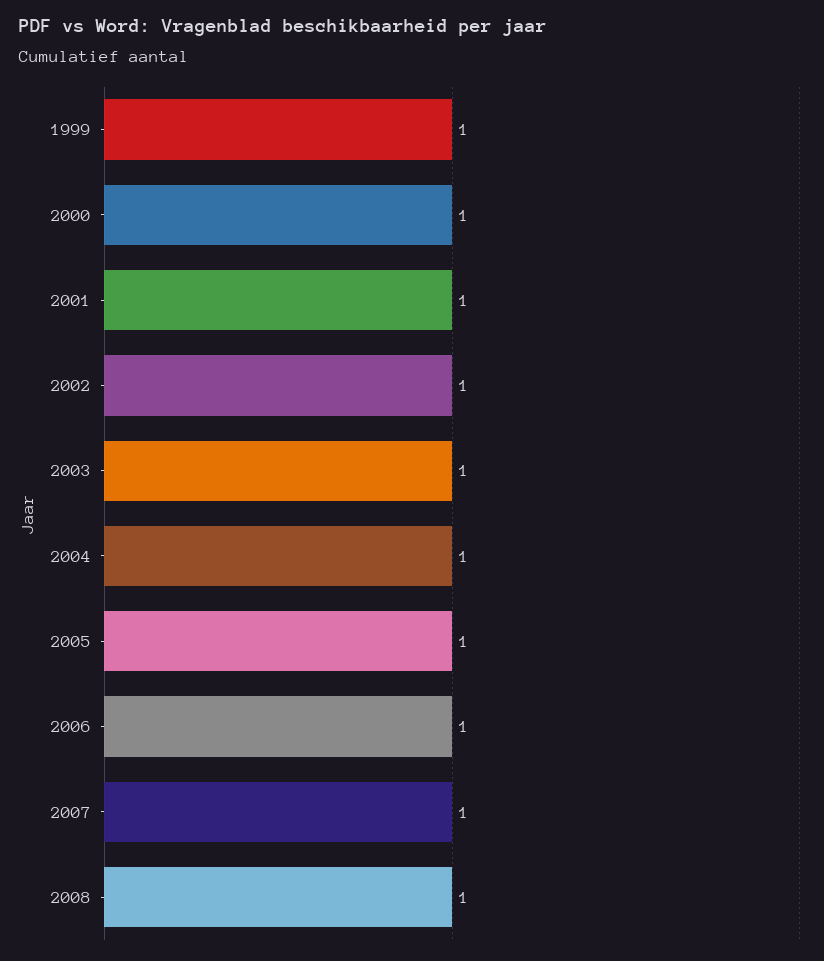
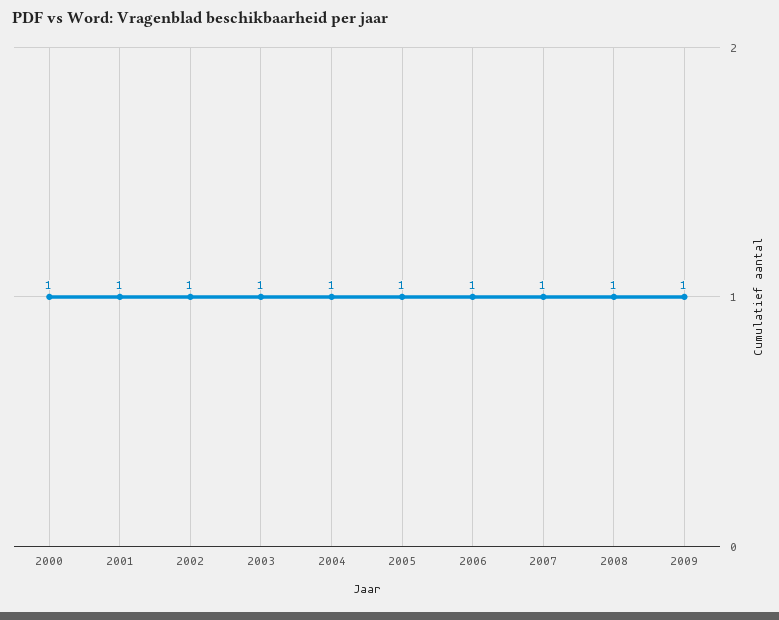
1999: 1 -> none
2009: none -> 1

